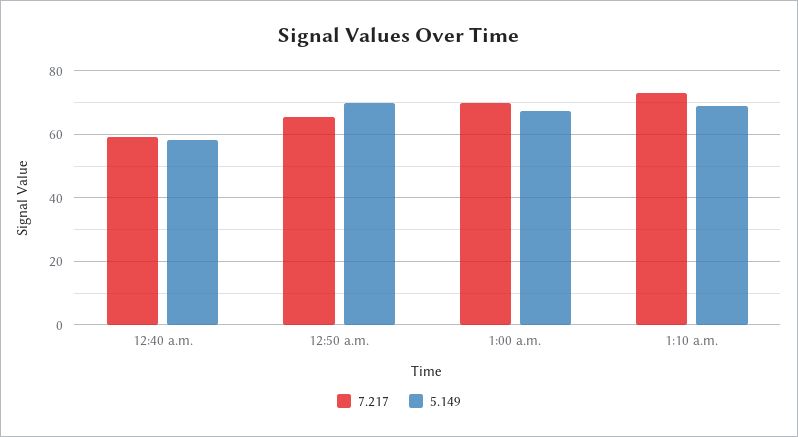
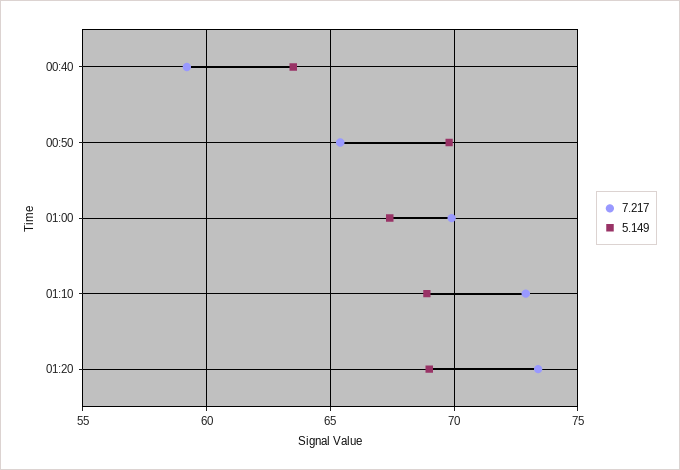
5.149, 12:40 a.m.: 58 -> 63.5
7.217, 01:20: none -> 73.5
5.149, 01:20: none -> 69

